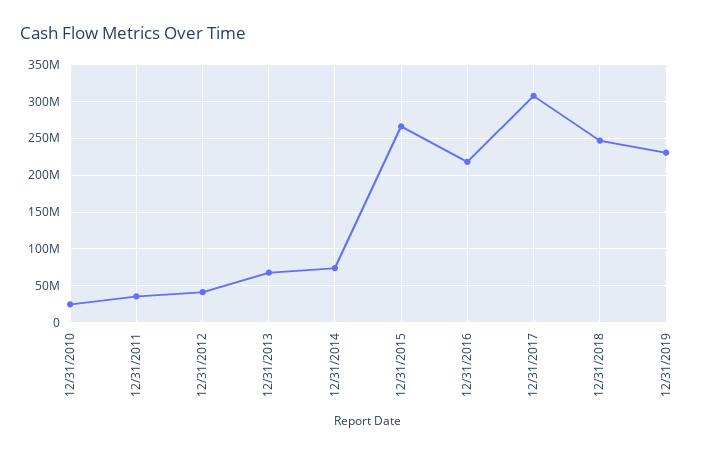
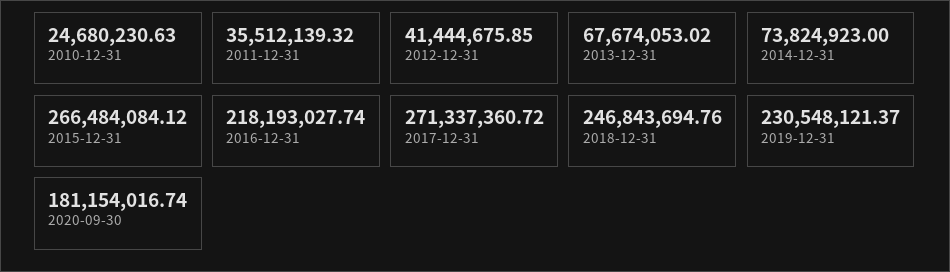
12/31/2017: 310000000 -> 271337360.72
2020-09-30: none -> 181154016.74

